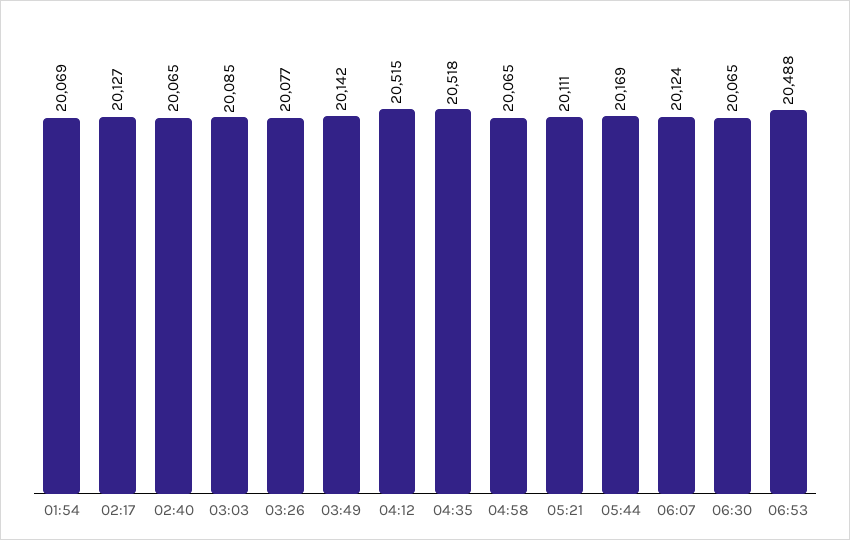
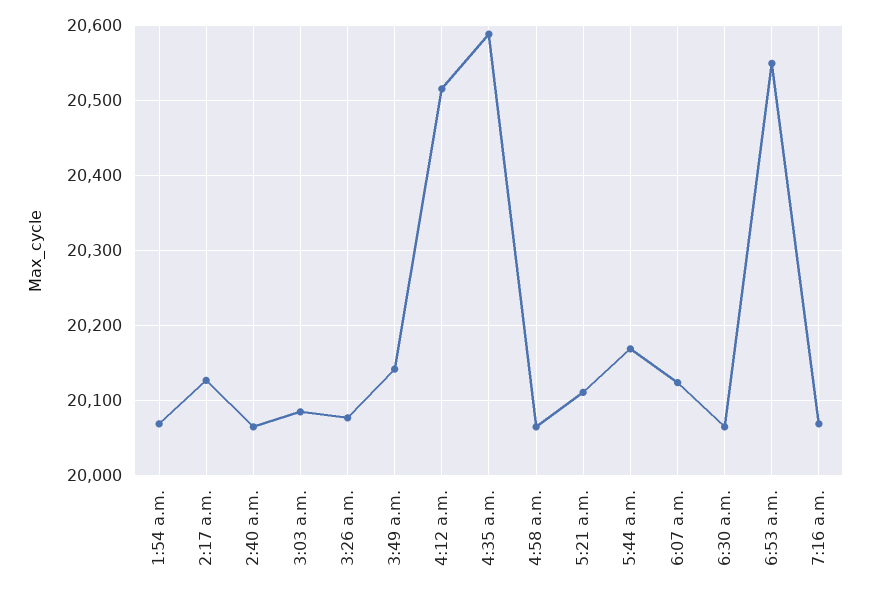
04:35: 20518 -> 20590
06:53: 20488 -> 20550
7:16 a.m.: none -> 20070

